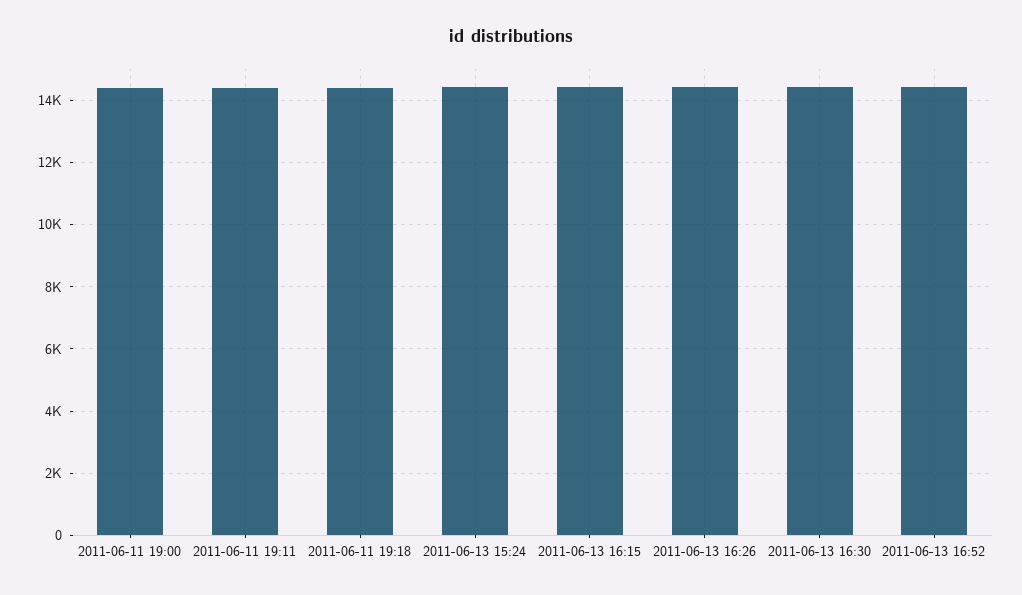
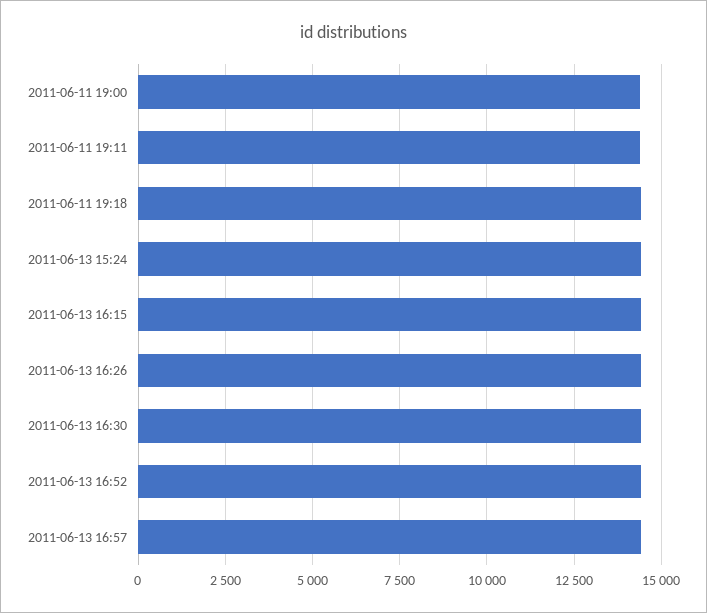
2011-06-13 16:57: none -> 14500

